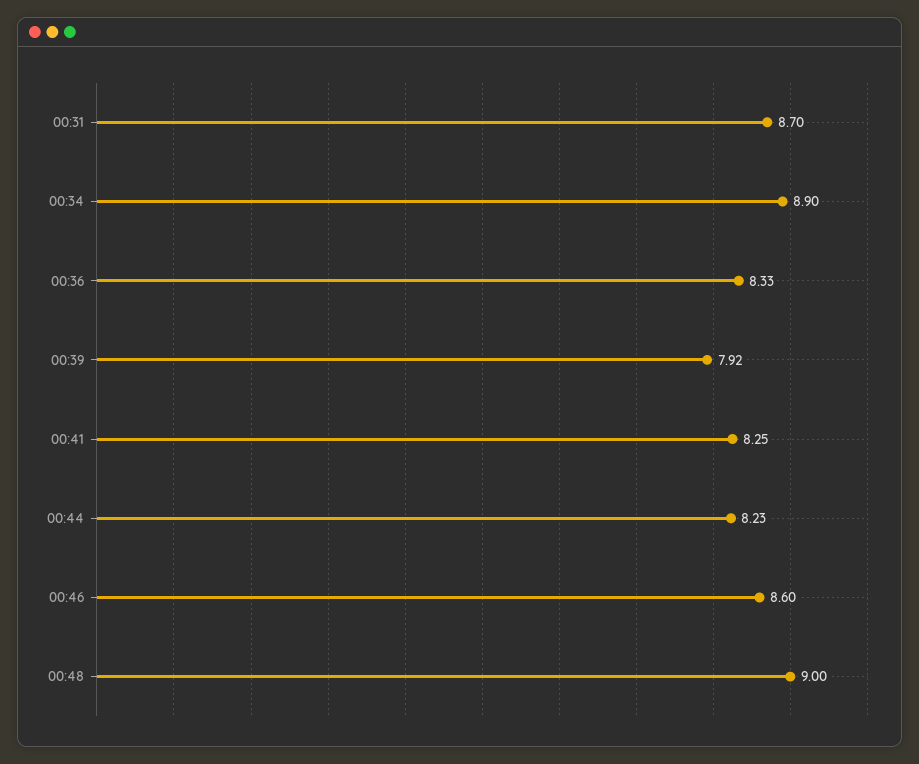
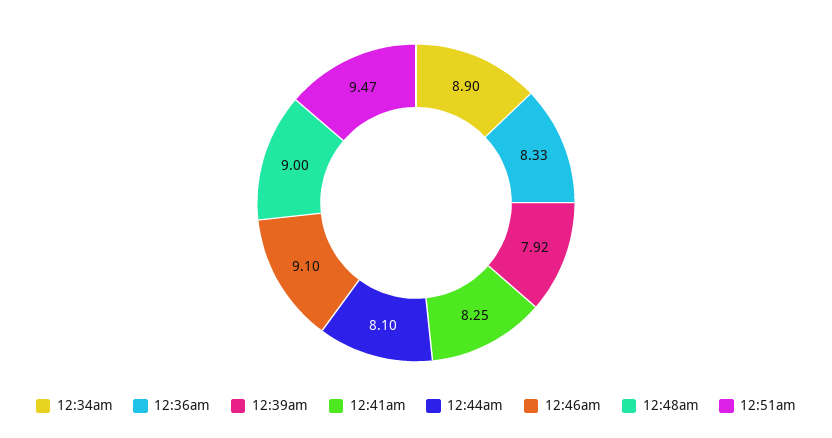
00:31: 8.7 -> none
00:44: 8.23 -> 8.1
00:46: 8.6 -> 9.1
12:51am: none -> 9.47

